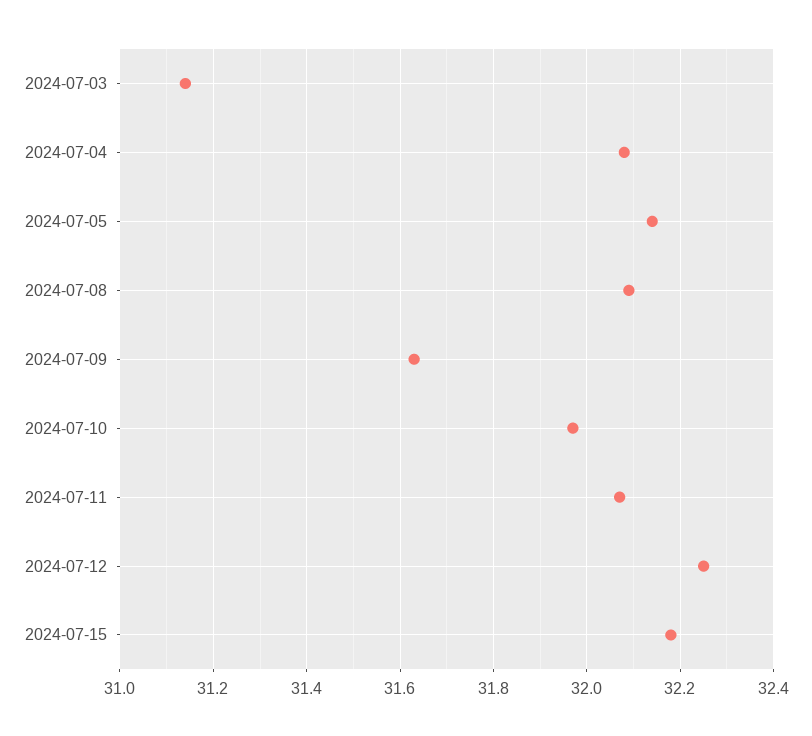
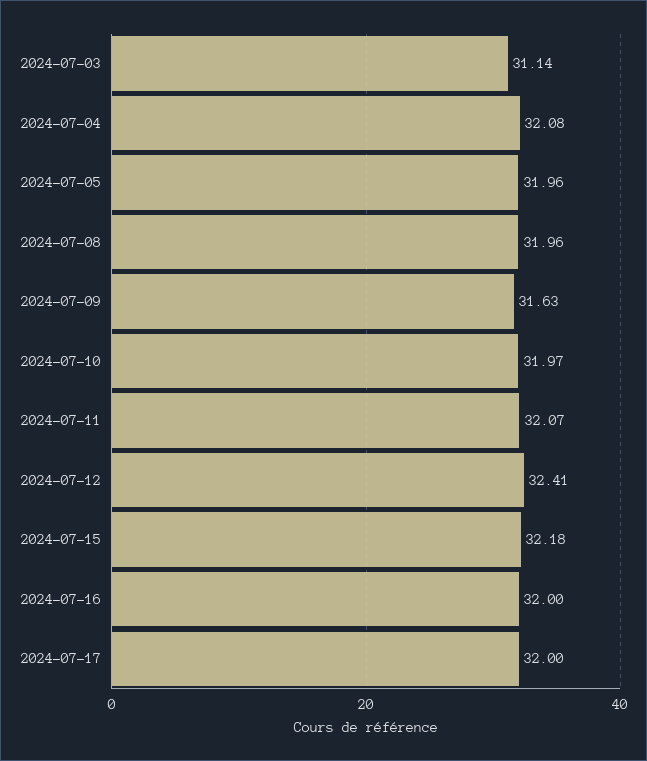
2024-07-05: 32.15 -> 31.96
2024-07-08: 32.1 -> 31.96
2024-07-12: 32.25 -> 32.41
2024-07-16: none -> 32
2024-07-17: none -> 32

